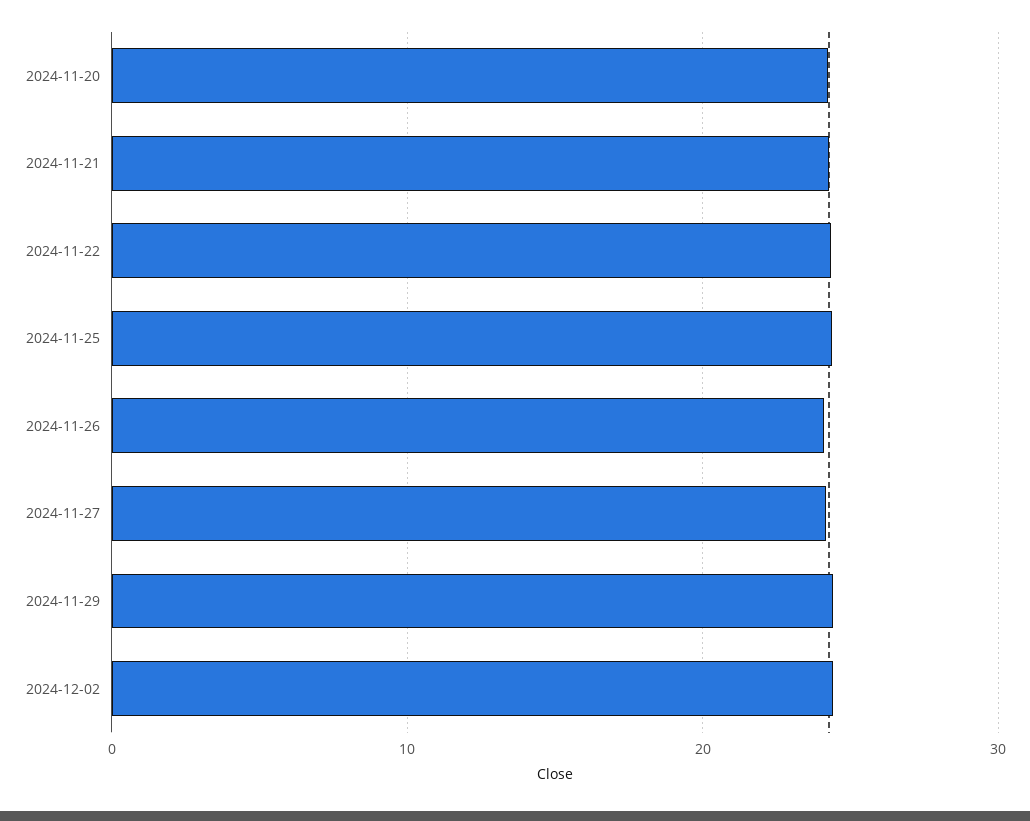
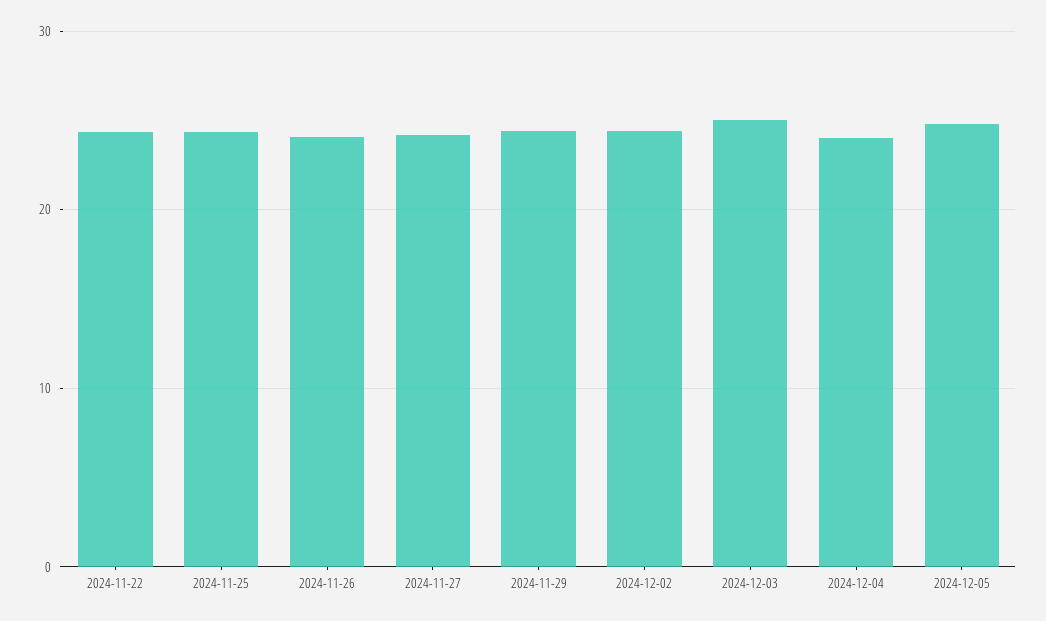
2024-11-20: 24 -> none
2024-11-21: 24 -> none
2024-12-03: none -> 25
2024-12-04: none -> 24
2024-12-05: none -> 25

